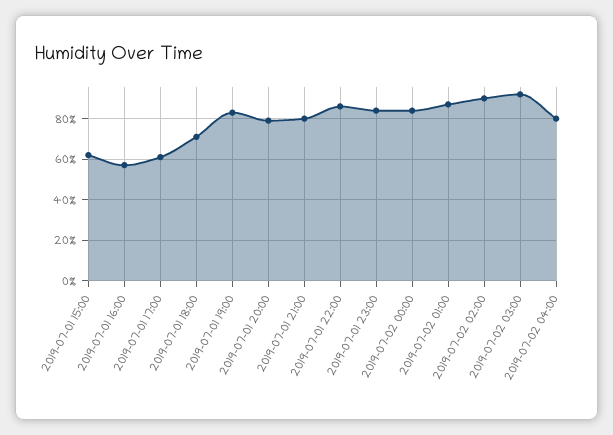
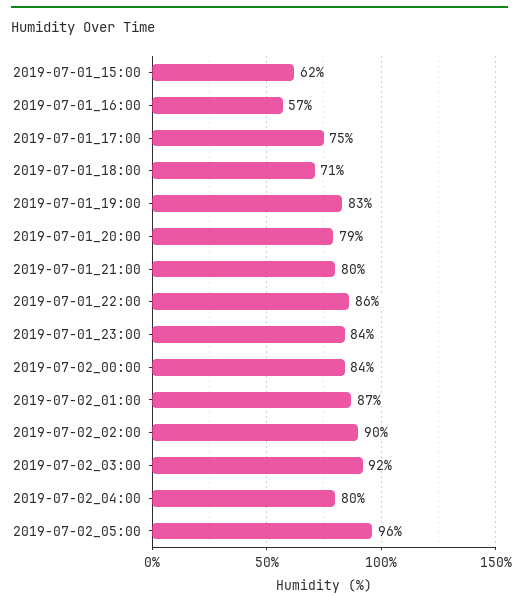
2019-07-01 17:00: 60 -> 75
2019-07-02_05:00: none -> 96

